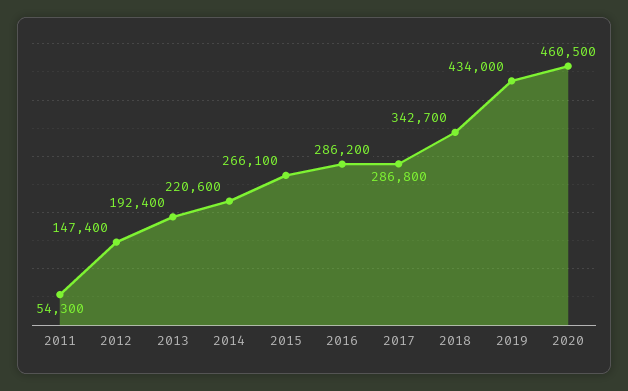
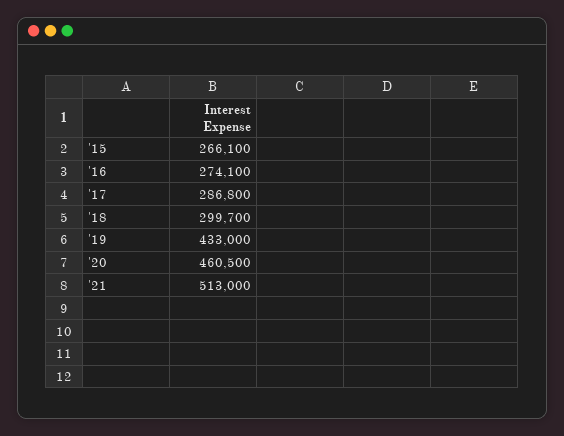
2011: 54300 -> none
2012: 147400 -> none
2013: 192400 -> none
2014: 220600 -> none
2016: 286200 -> 274100
2018: 342700 -> 299700
2019: 434000 -> 433000
'21: none -> 513000

